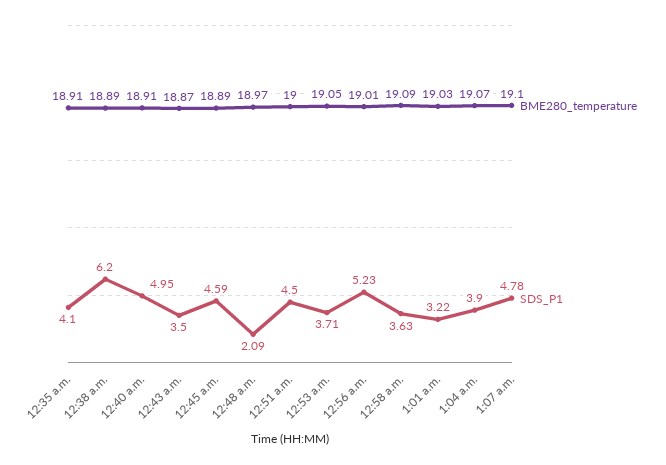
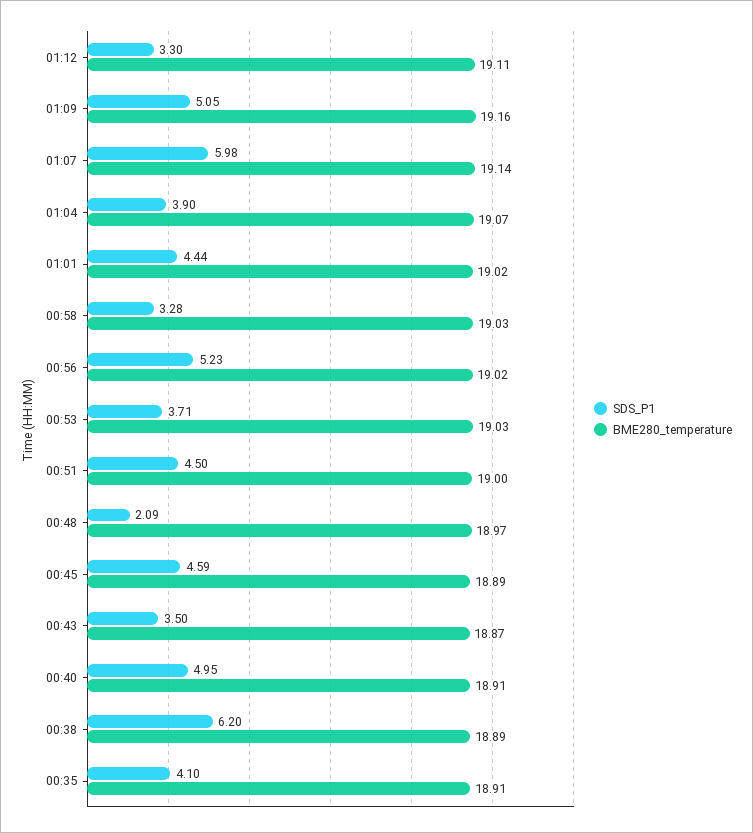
BME280_temperature, 12:53 a.m.: 19.05 -> 19.03
BME280_temperature, 12:56 a.m.: 19.01 -> 19.02
BME280_temperature, 12:58 a.m.: 19.09 -> 19.03
SDS_P1, 12:58 a.m.: 3.63 -> 3.28
BME280_temperature, 1:01 a.m.: 19.03 -> 19.02
SDS_P1, 1:01 a.m.: 3.22 -> 4.44
BME280_temperature, 1:07 a.m.: 19.1 -> 19.14
SDS_P1, 1:07 a.m.: 4.78 -> 5.98
SDS_P1, 01:12: none -> 3.3
BME280_temperature, 01:12: none -> 19.11
SDS_P1, 01:09: none -> 5.05
BME280_temperature, 01:09: none -> 19.16

